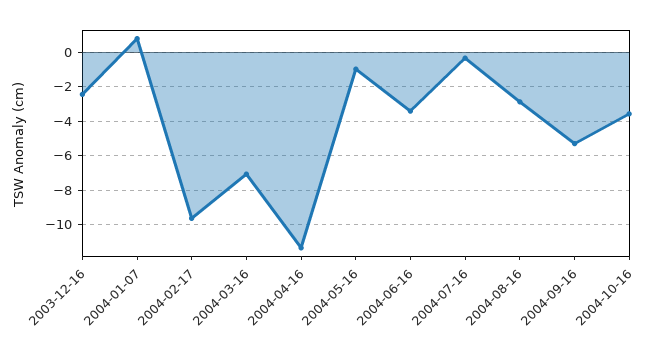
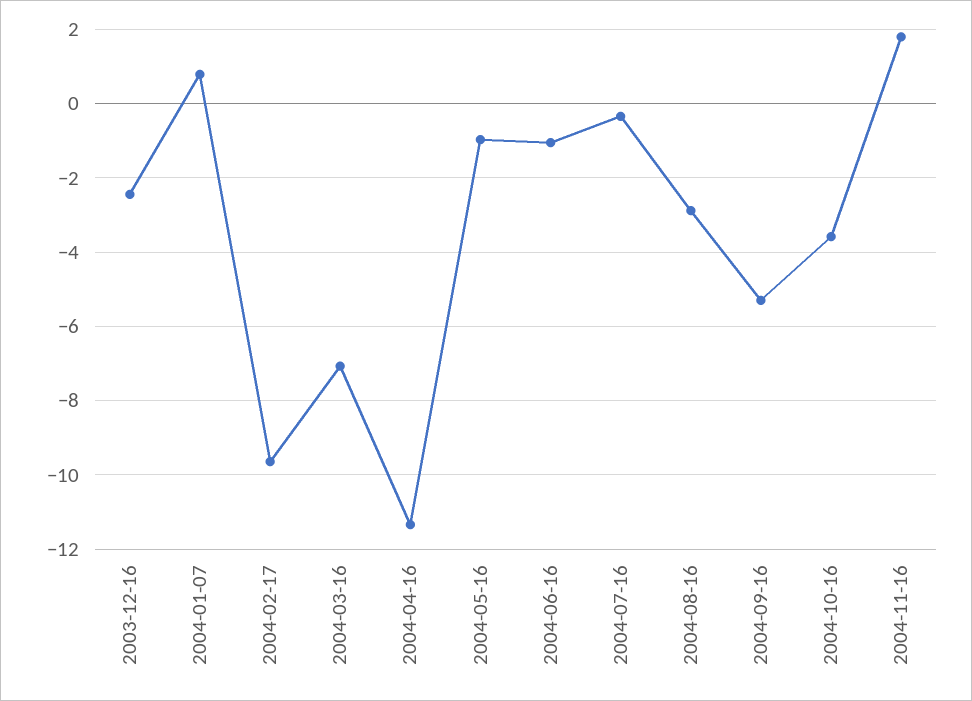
2004-06-16: -3.5 -> -1
2004-11-16: none -> 1.8

